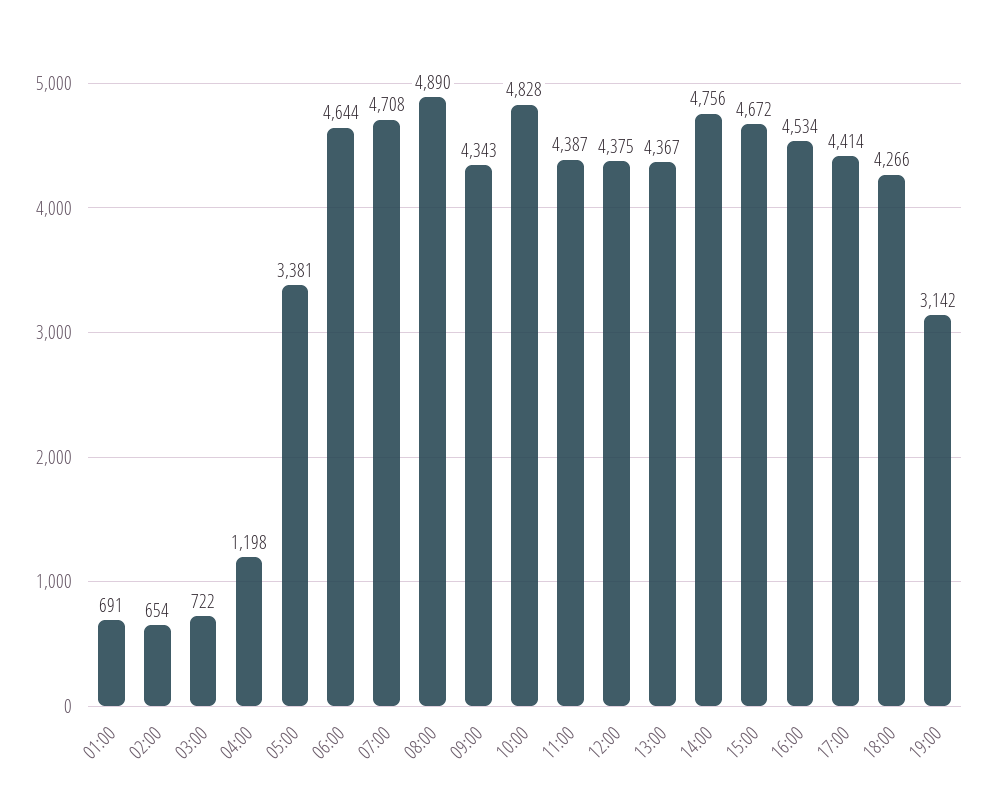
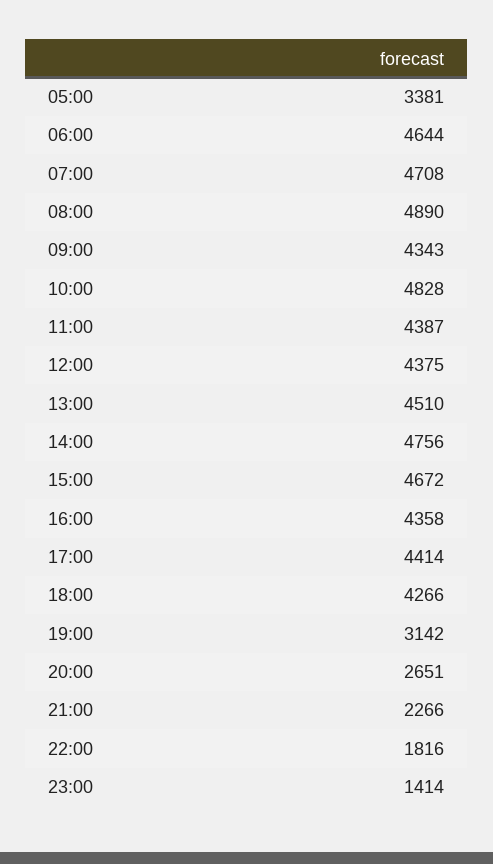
01:00: 691 -> none
02:00: 654 -> none
03:00: 722 -> none
04:00: 1198 -> none
13:00: 4367 -> 4510
16:00: 4534 -> 4358
20:00: none -> 2651
21:00: none -> 2266
22:00: none -> 1816
23:00: none -> 1414

